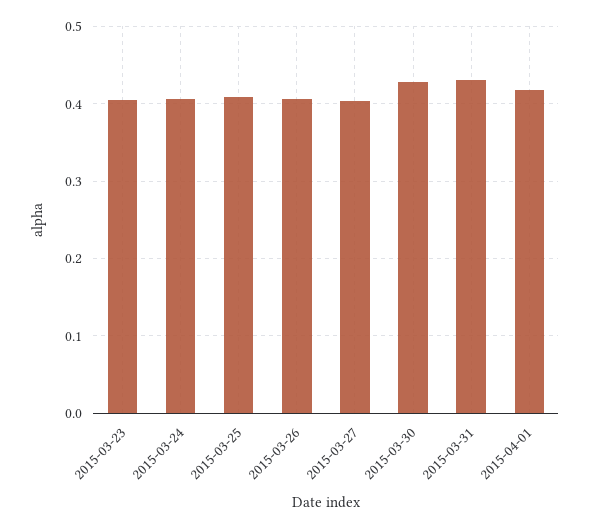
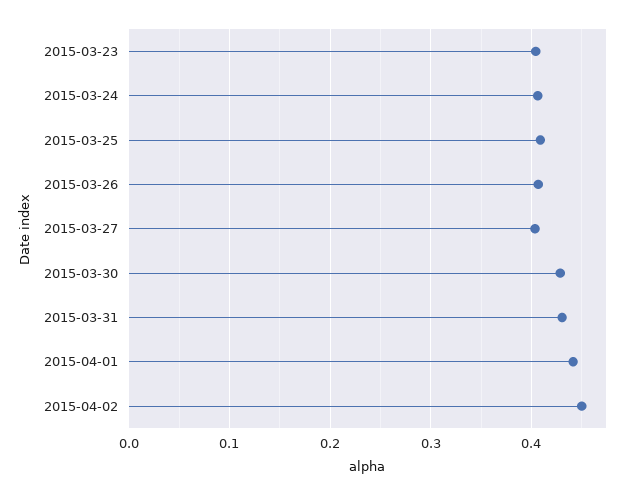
2015-04-01: 0.42 -> 0.44
2015-04-02: none -> 0.45

